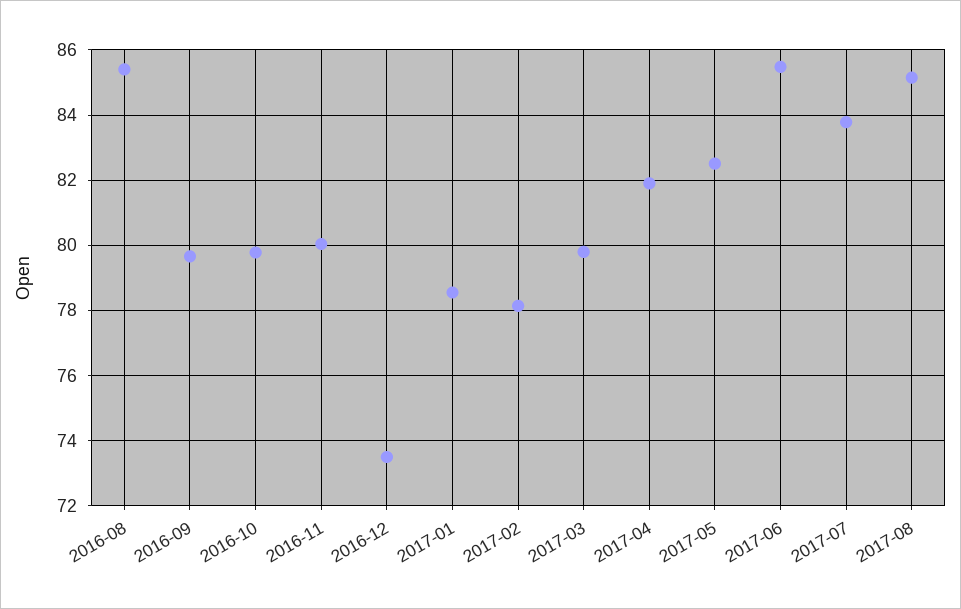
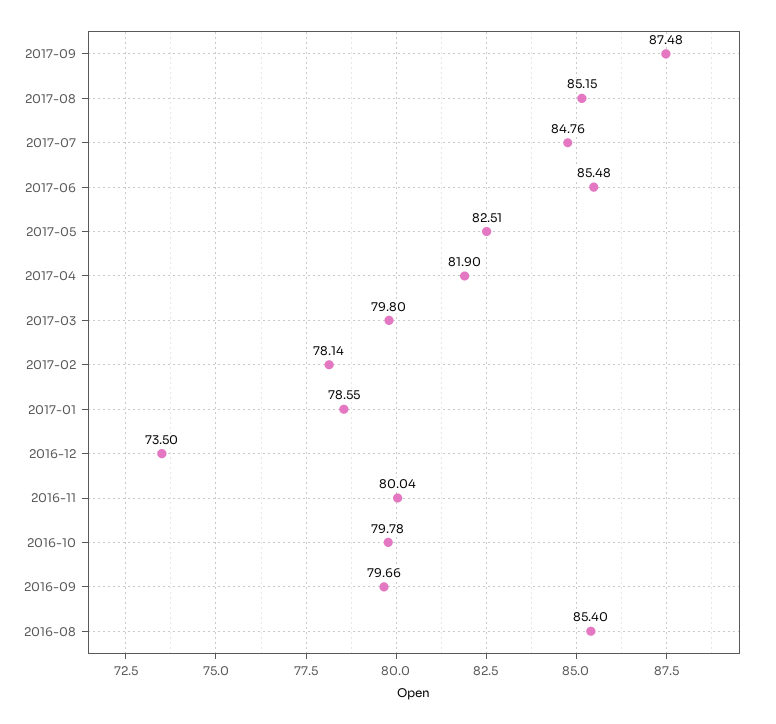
2017-07: 83.8 -> 84.76
2017-09: none -> 87.48

